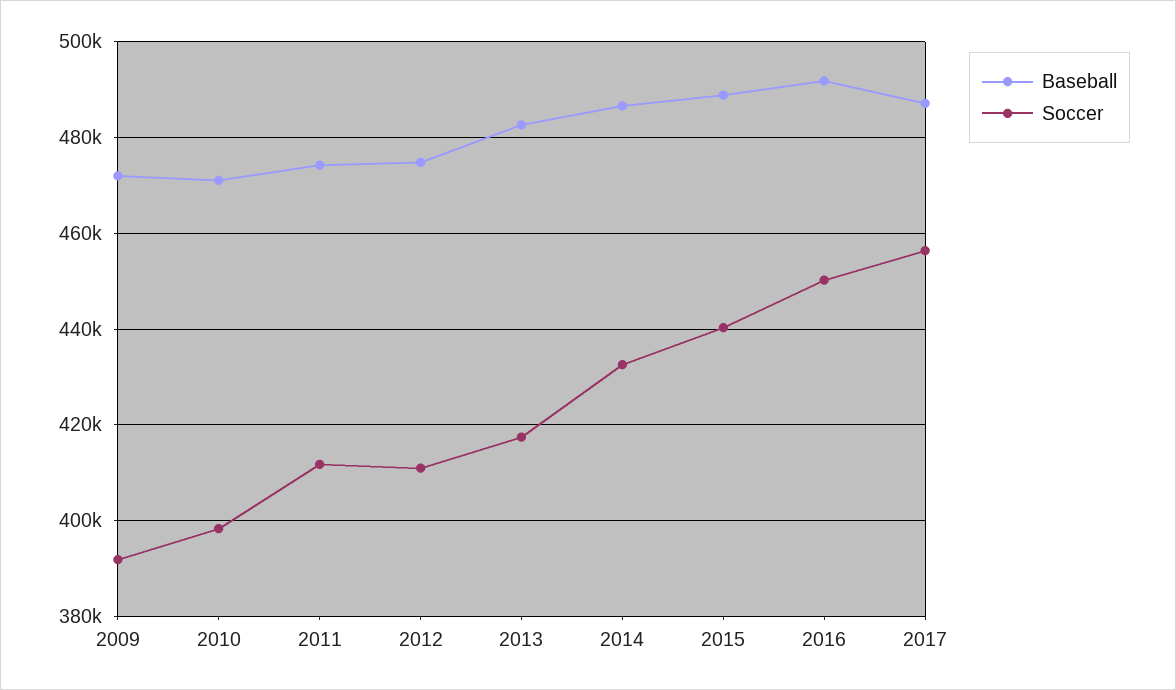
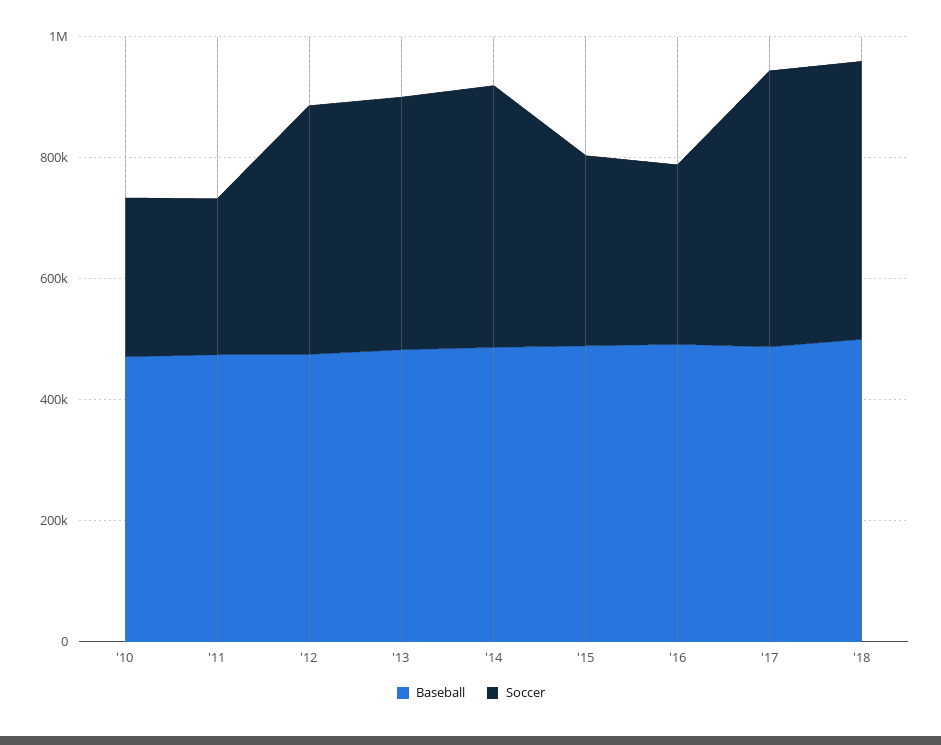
Baseball, 2009: 472000 -> none
Soccer, 2009: 392000 -> none
Soccer, 2010: 398000 -> 250000
Soccer, 2011: 412000 -> 250000
Soccer, 2015: 440000 -> 300000
Soccer, 2016: 450000 -> 300000
Baseball, '18: none -> 500000
Soccer, '18: none -> 450000

